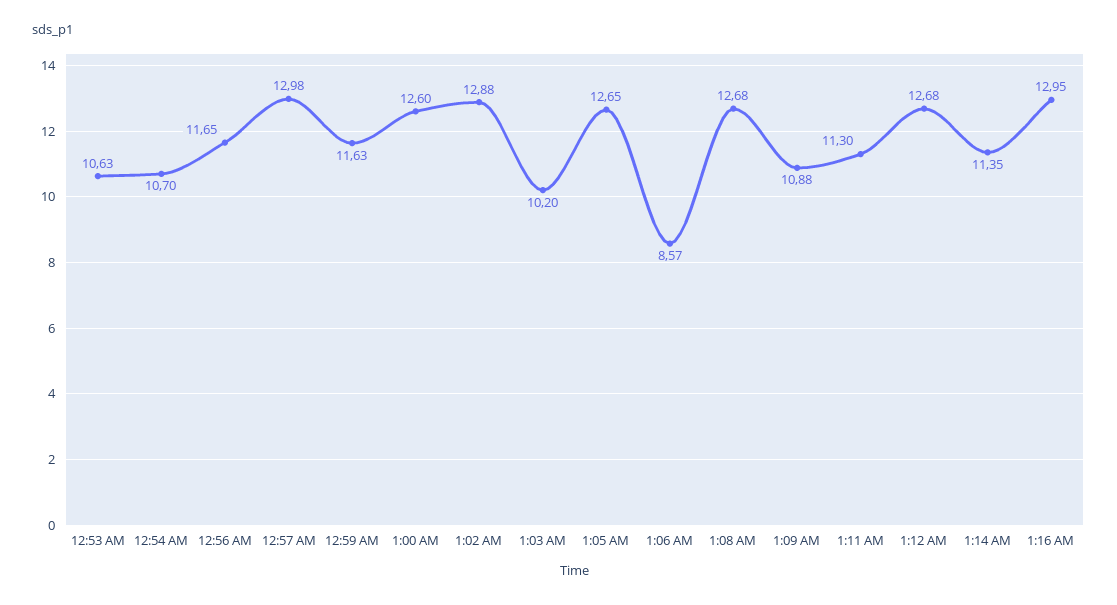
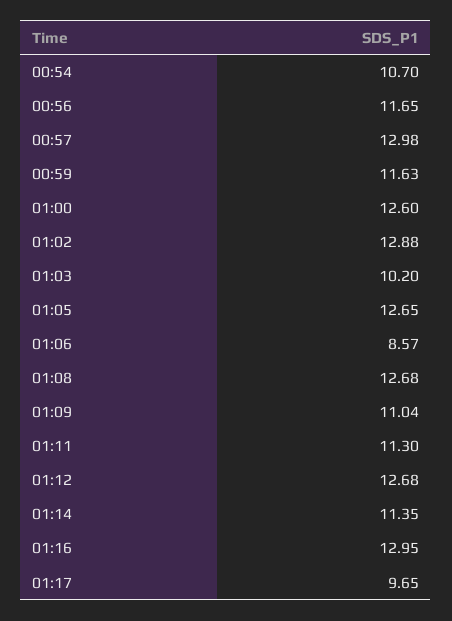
12:53 AM: 10.63 -> none
1:09 AM: 10.88 -> 11.04
01:17: none -> 9.65

